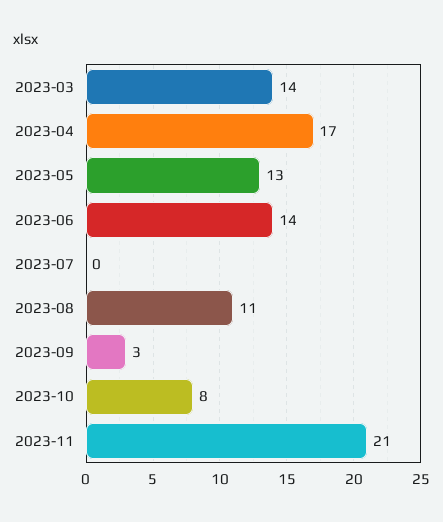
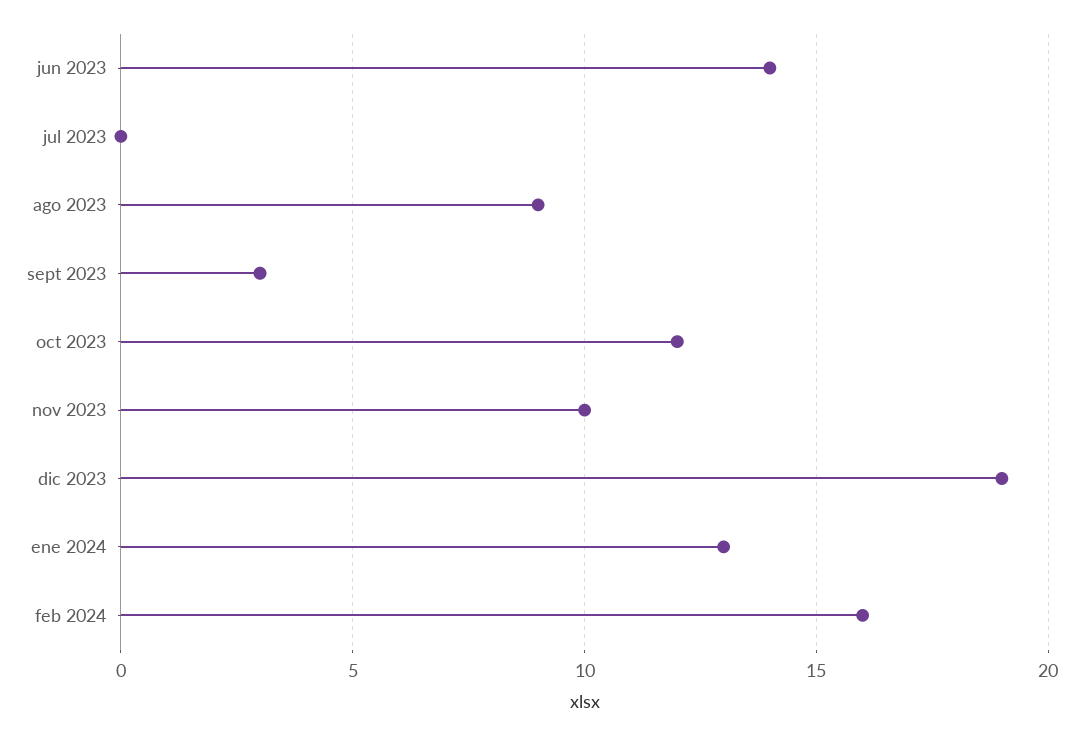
2023-03: 14 -> none
2023-04: 17 -> none
2023-05: 13 -> none
2023-08: 11 -> 9
2023-10: 8 -> 12
2023-11: 21 -> 10
dic 2023: none -> 19
ene 2024: none -> 13
feb 2024: none -> 16

